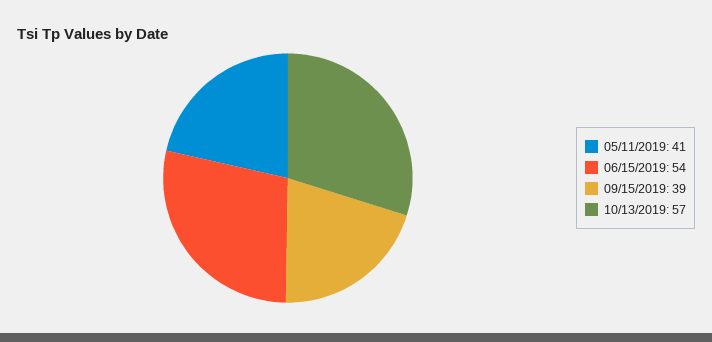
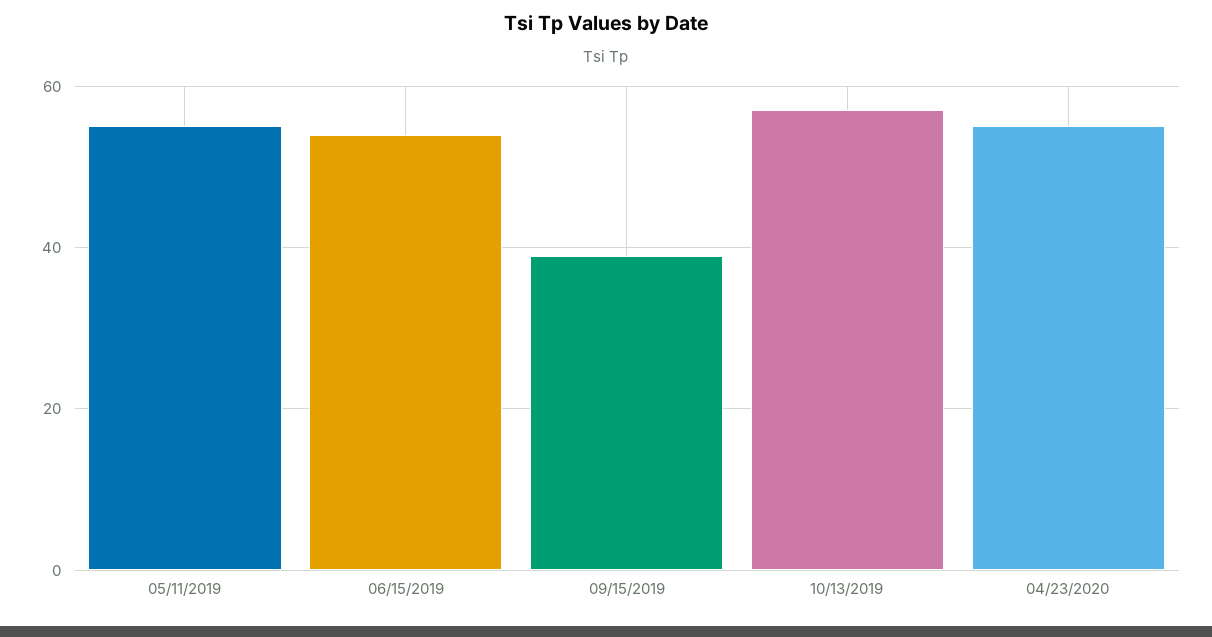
05/11/2019: 41 -> 55
04/23/2020: none -> 55

